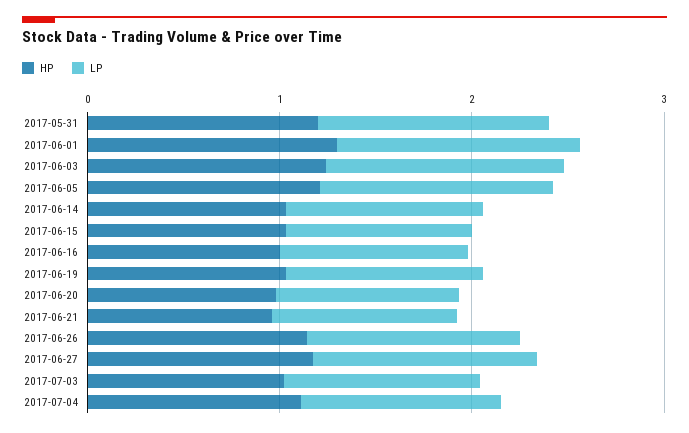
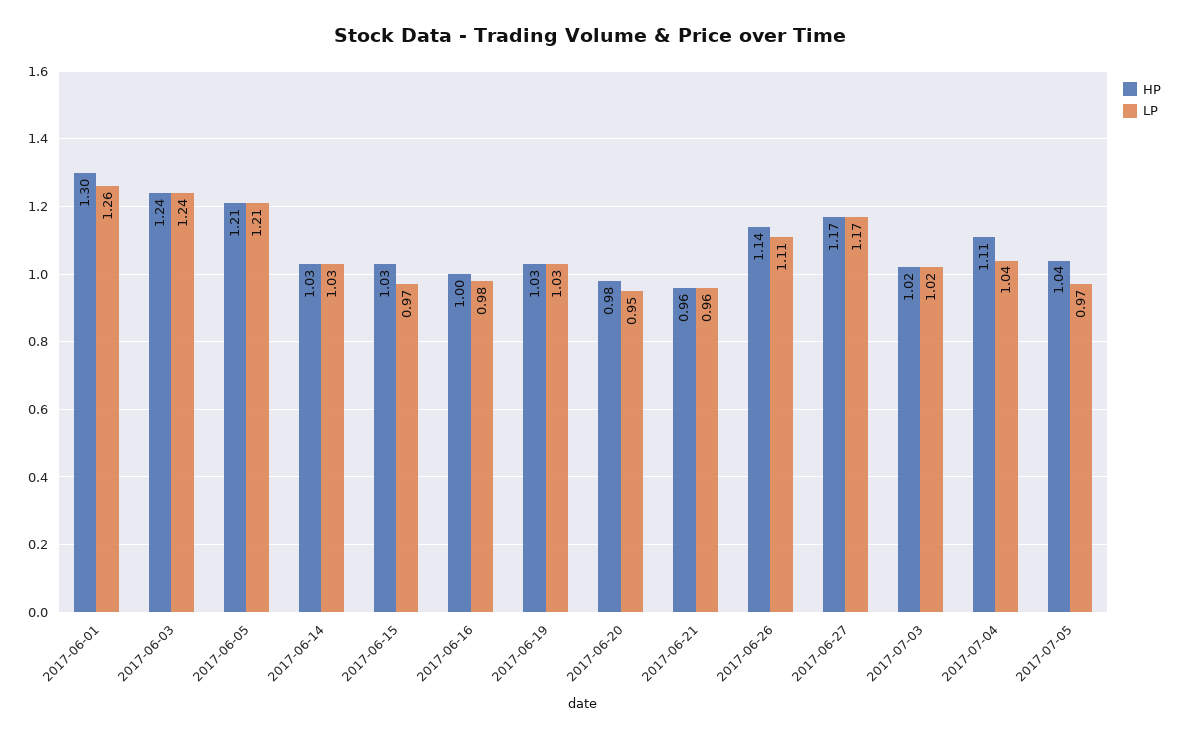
HP, 2017-05-31: 1.2 -> none
LP, 2017-05-31: 1.2 -> none
HP, 2017-07-05: none -> 1.04
LP, 2017-07-05: none -> 0.97

